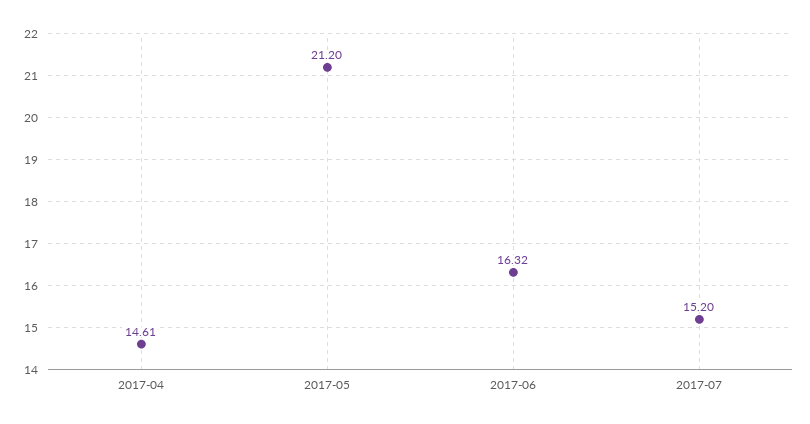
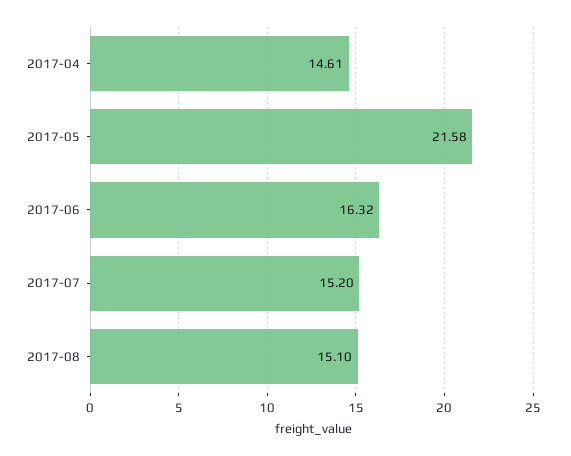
2017-05: 21.2 -> 21.58
2017-08: none -> 15.1

